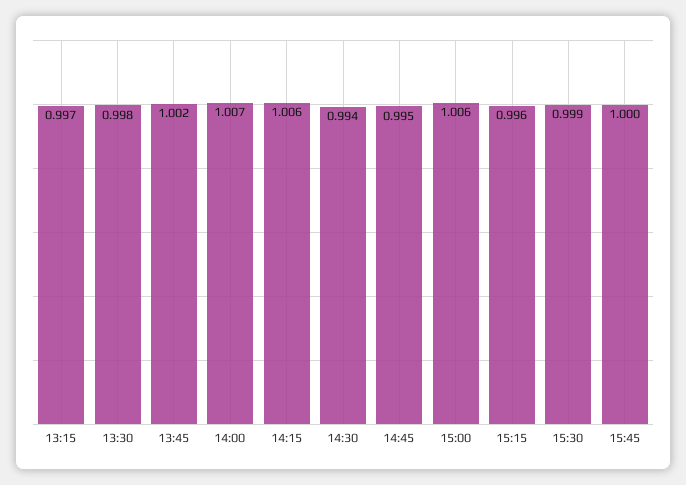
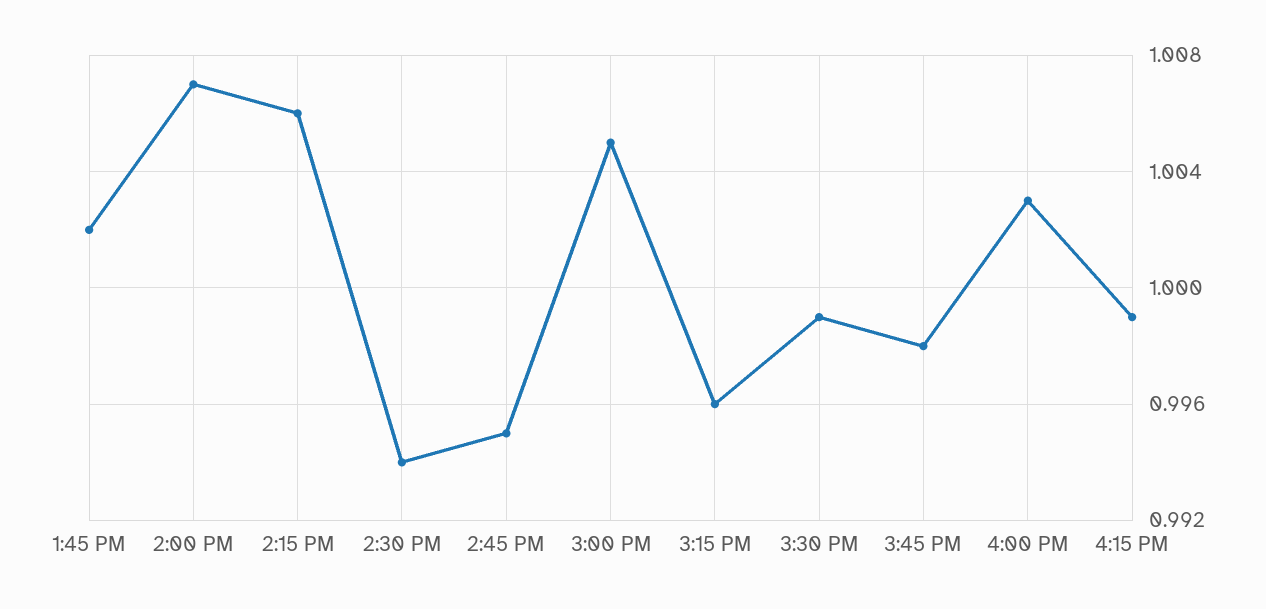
13:15: 0.997 -> none
13:30: 0.998 -> none
15:00: 1.006 -> 1.005
15:45: 1 -> 0.998
4:00 PM: none -> 1.003
4:15 PM: none -> 0.999

